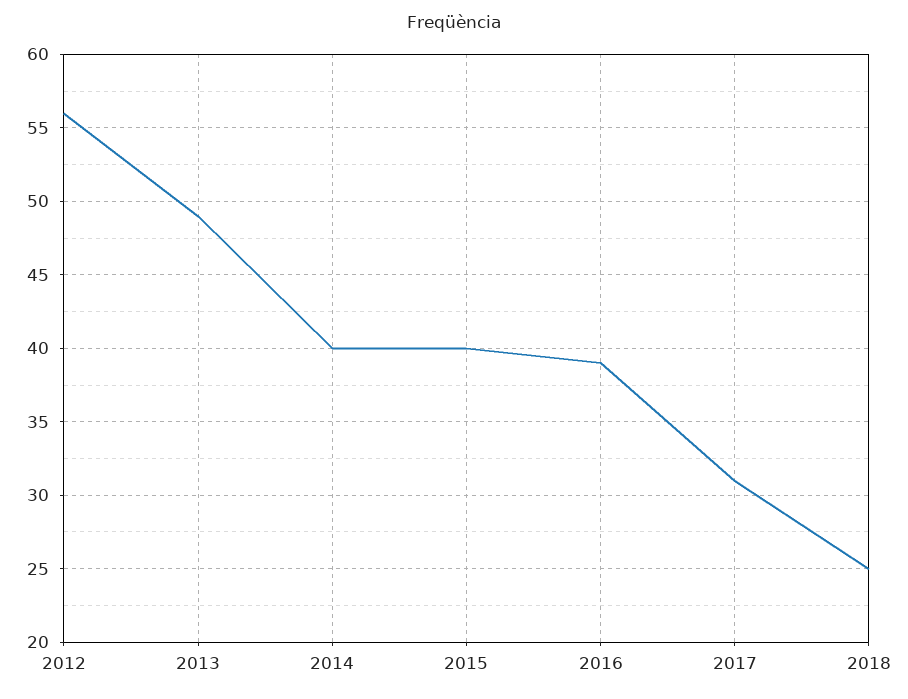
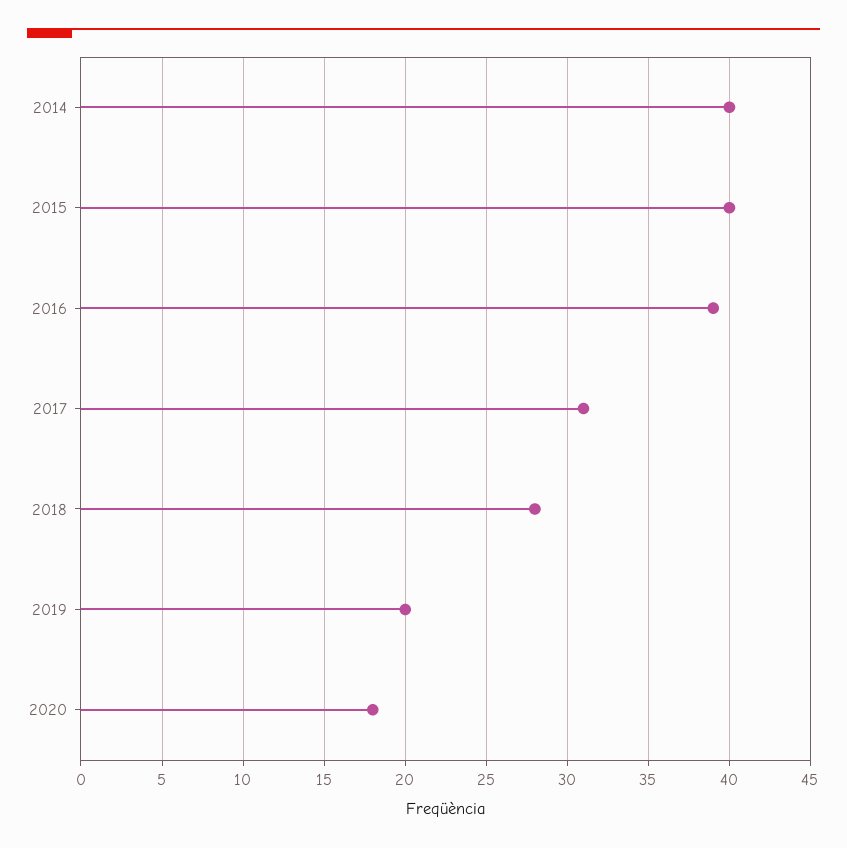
2012: 56 -> none
2013: 49 -> none
2018: 25 -> 28
2019: none -> 20
2020: none -> 18

